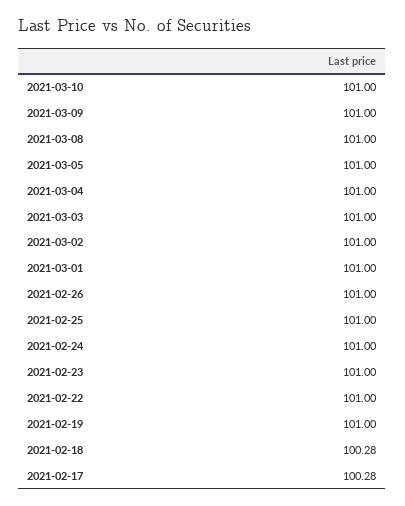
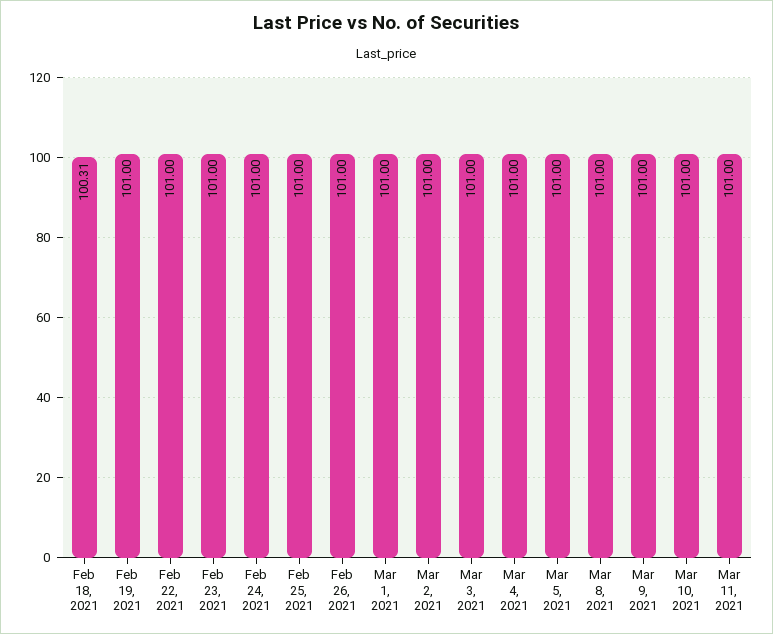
2021-02-18: 100.28 -> 100.31
2021-02-17: 100.28 -> none
Mar 11, 2021: none -> 101

